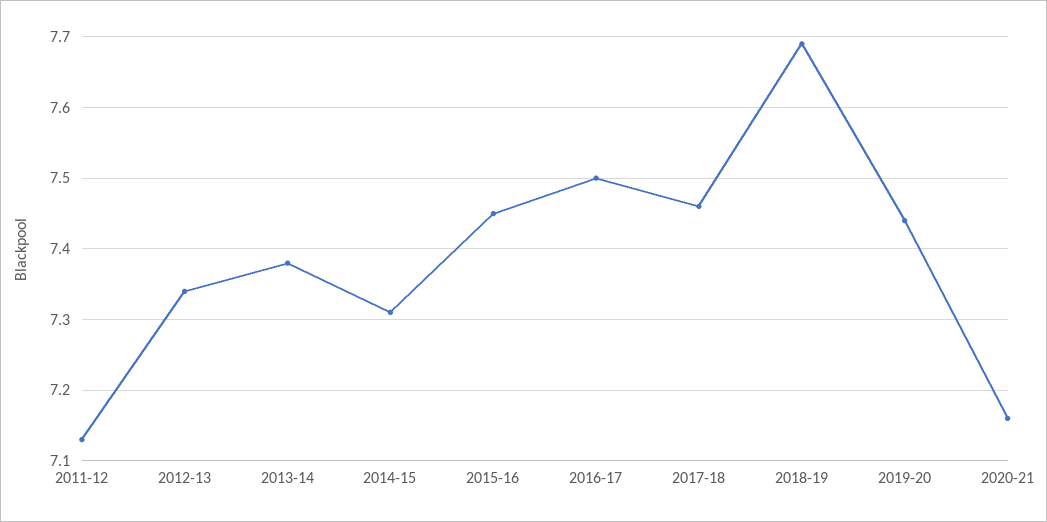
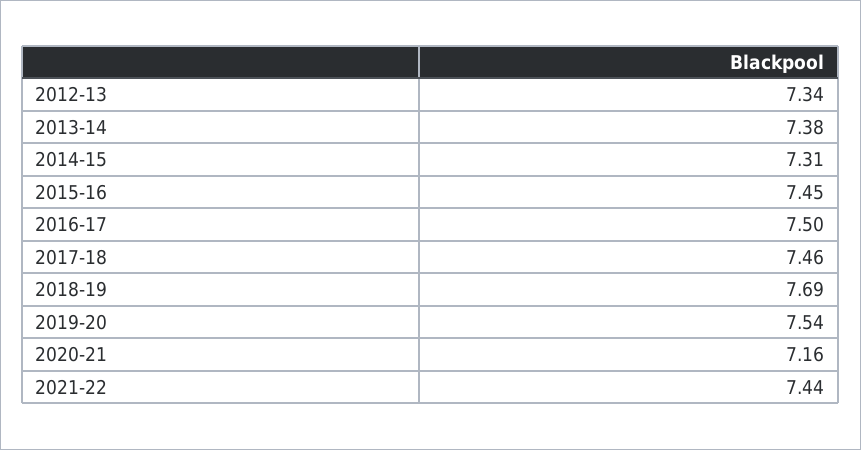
2011-12: 7.13 -> none
2019-20: 7.44 -> 7.54
2021-22: none -> 7.44

